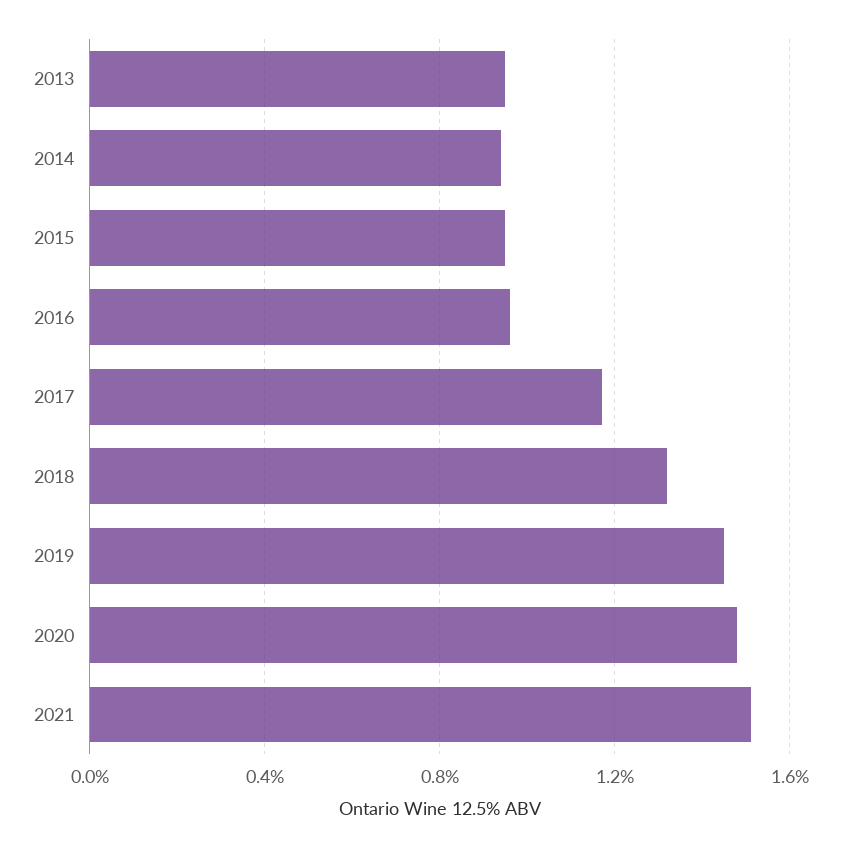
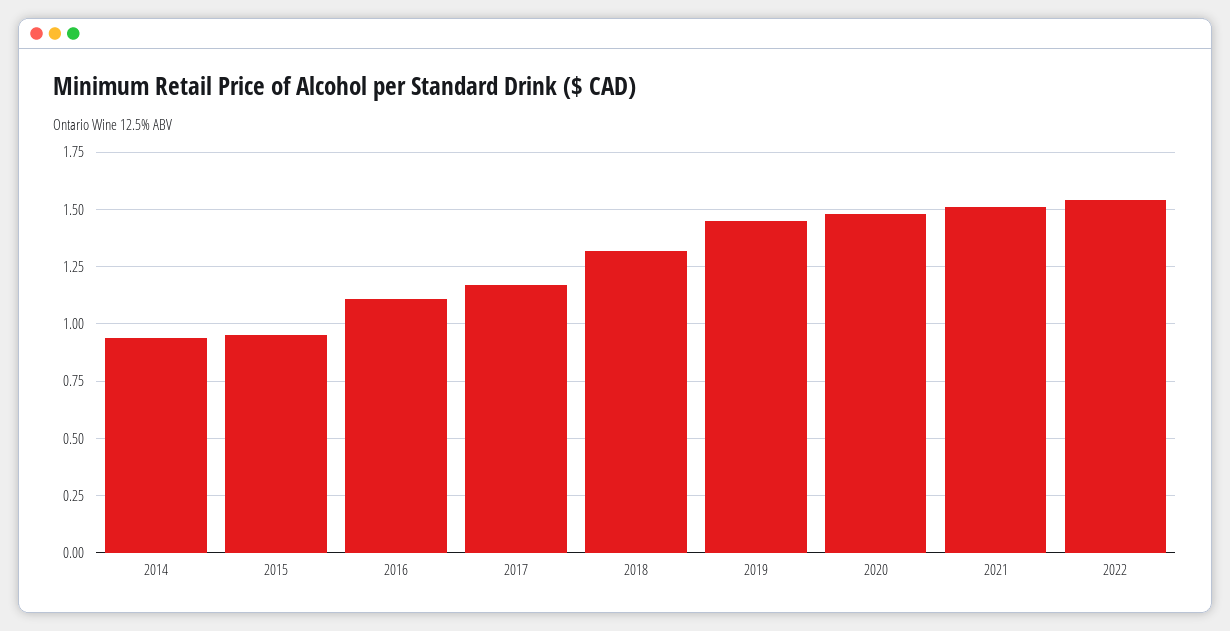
2013: 0.95 -> none
2016: 0.95 -> 1.1
2022: none -> 1.55

